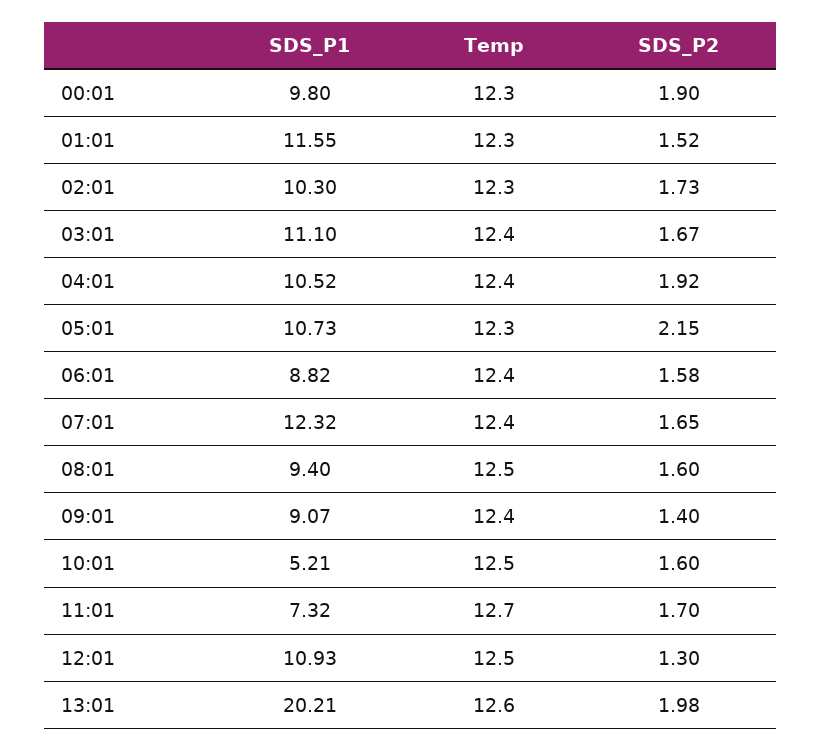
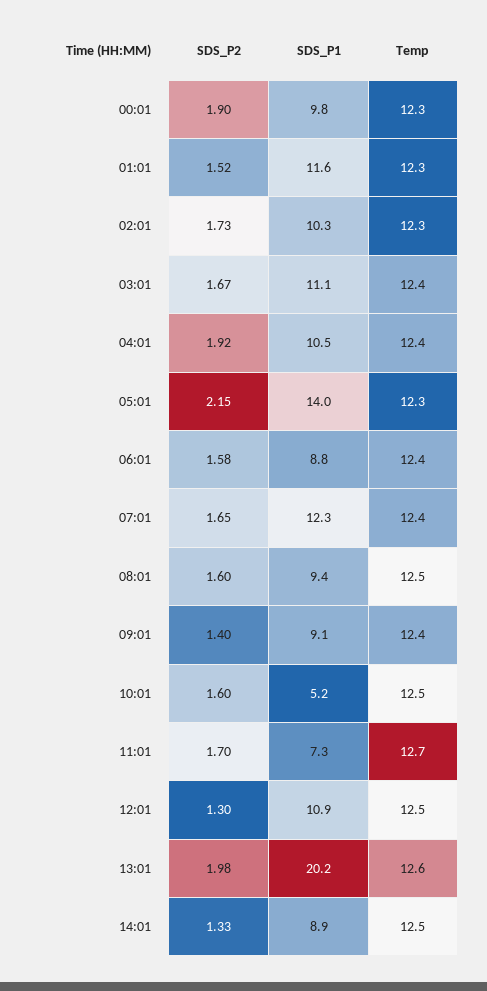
SDS_P1, 05:01: 10.73 -> 14
SDS_P2, 14:01: none -> 1.33
SDS_P1, 14:01: none -> 8.9
Temp, 14:01: none -> 12.5

